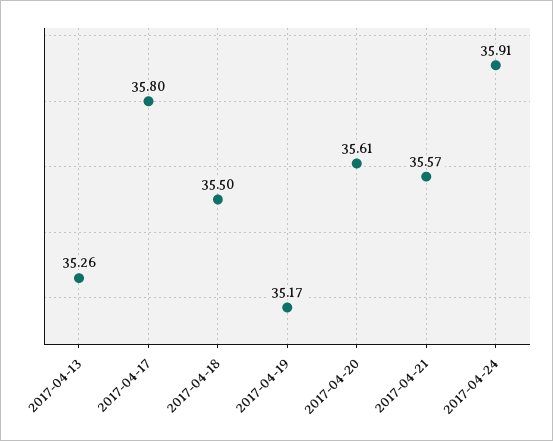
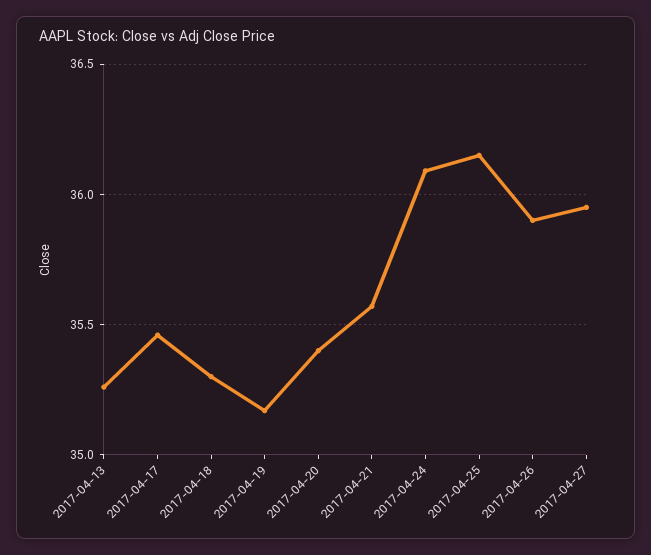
2017-04-17: 35.8 -> 35.45
2017-04-18: 35.5 -> 35.3
2017-04-20: 35.61 -> 35.4
2017-04-24: 35.91 -> 36.1
2017-04-25: none -> 36.15
2017-04-26: none -> 35.9
2017-04-27: none -> 35.95

